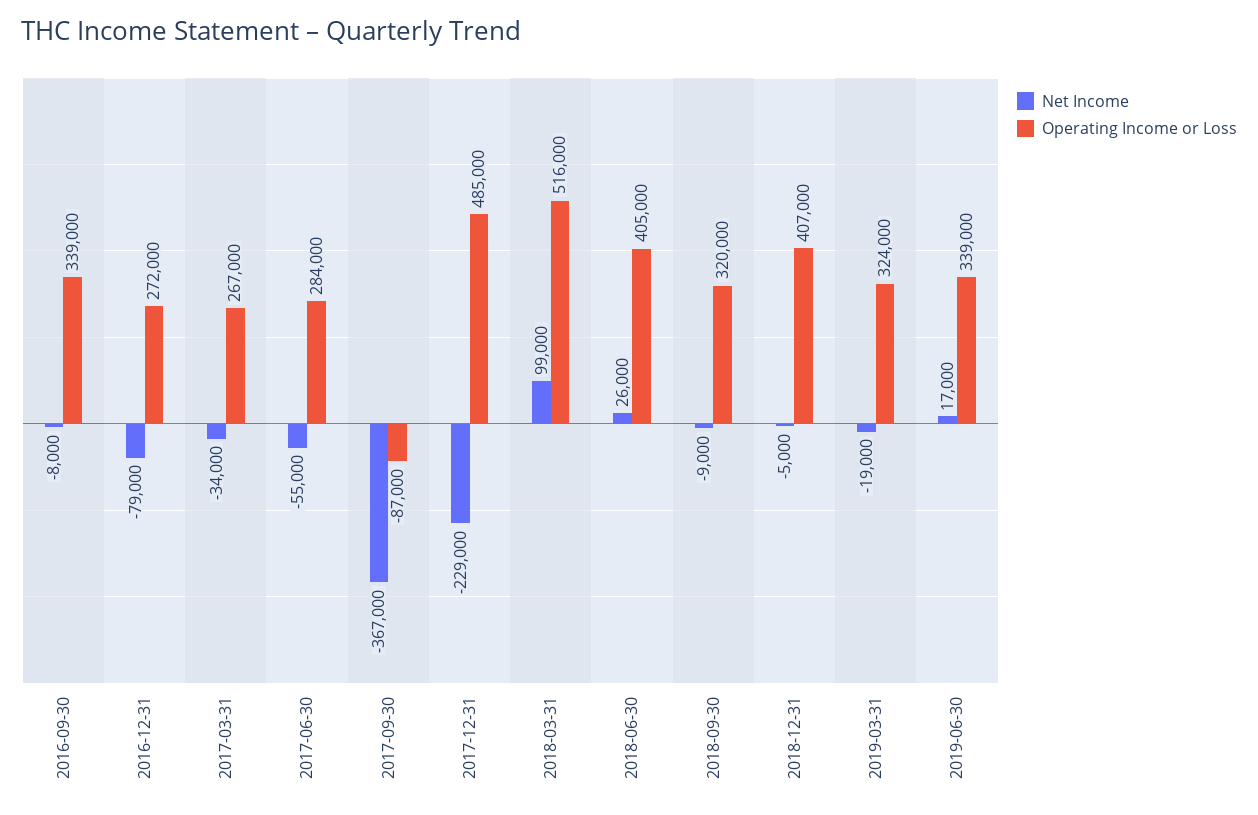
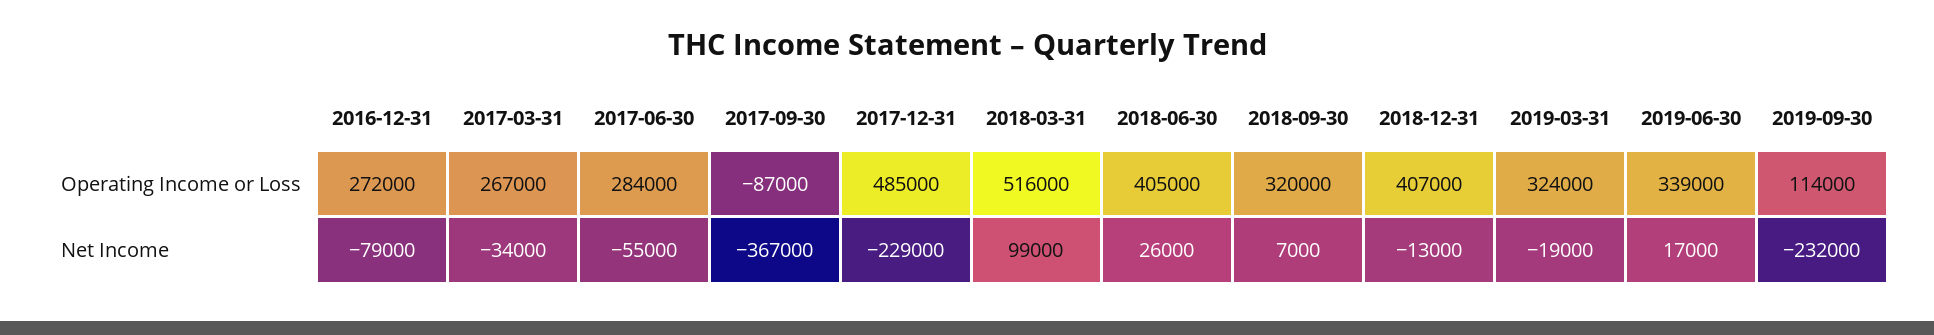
Net Income, 2016-09-30: -8000 -> none
Operating Income or Loss, 2016-09-30: 339000 -> none
Net Income, 2018-09-30: -9000 -> 7000
Net Income, 2018-12-31: -5000 -> -13000
Operating Income or Loss, 2019-09-30: none -> 114000
Net Income, 2019-09-30: none -> -232000

